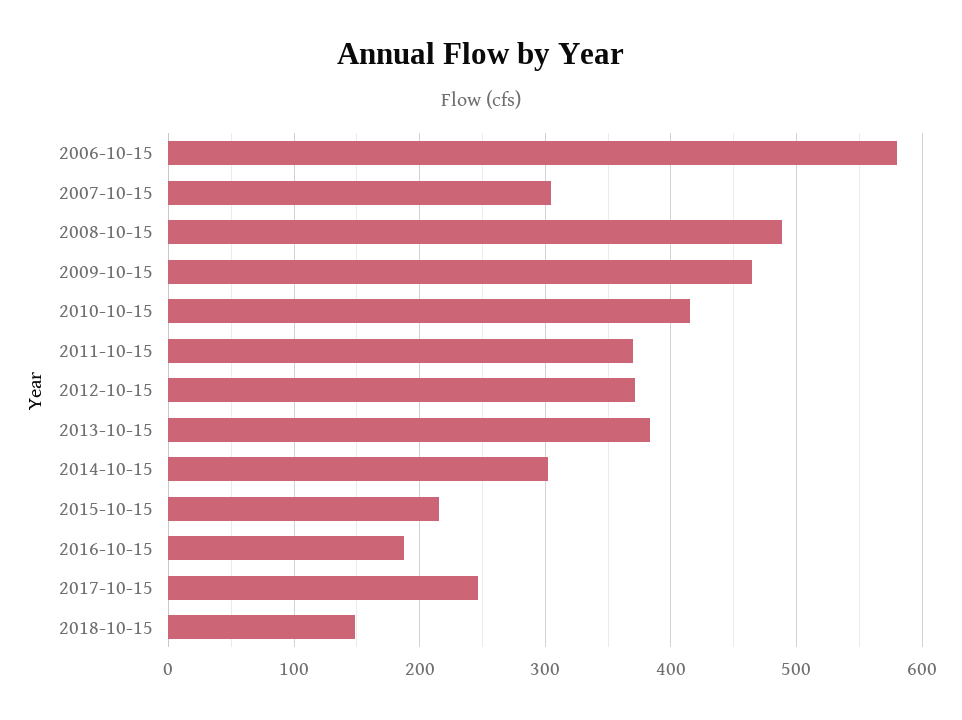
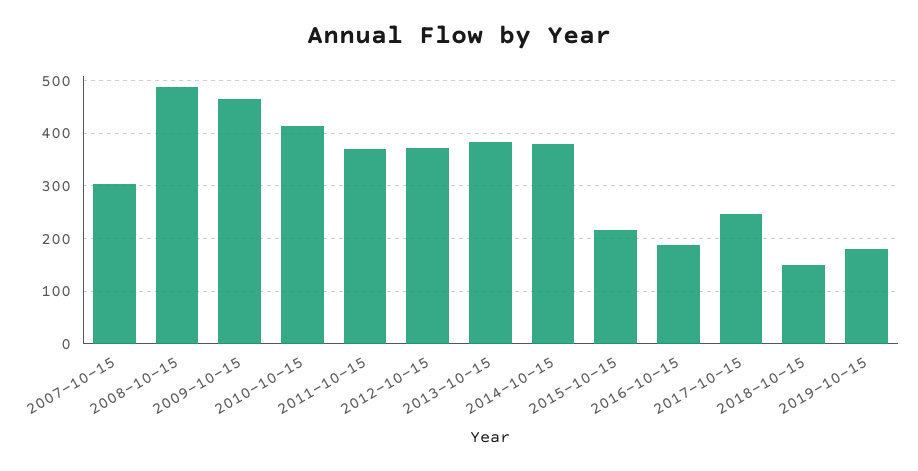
2006-10-15: 580 -> none
2014-10-15: 300 -> 380
2019-10-15: none -> 180

